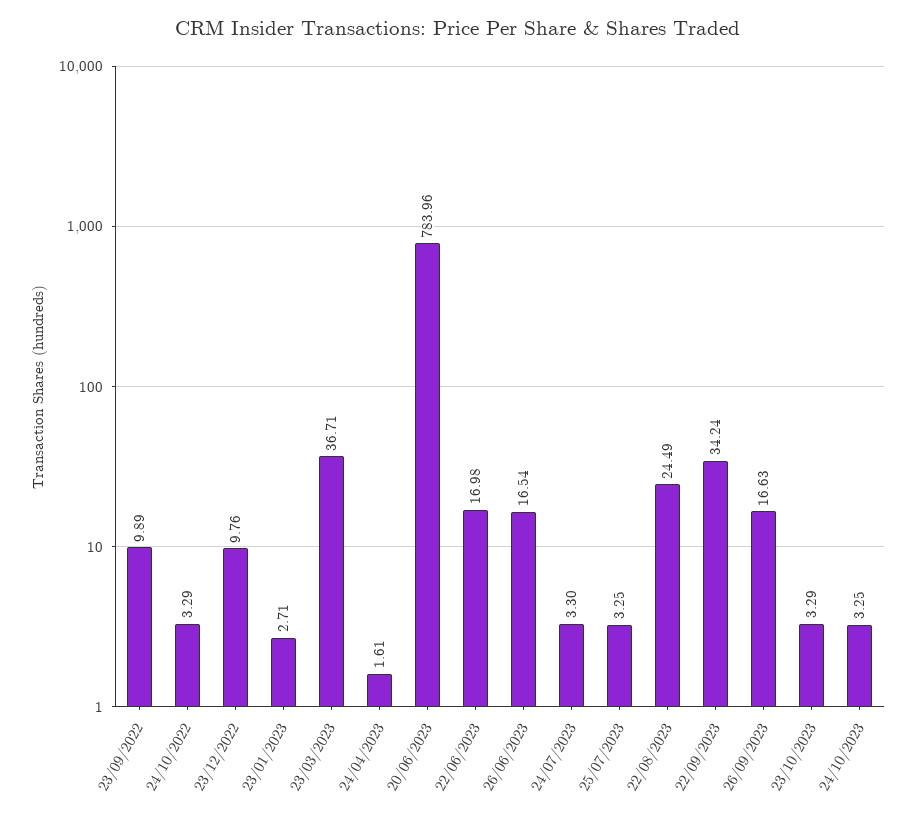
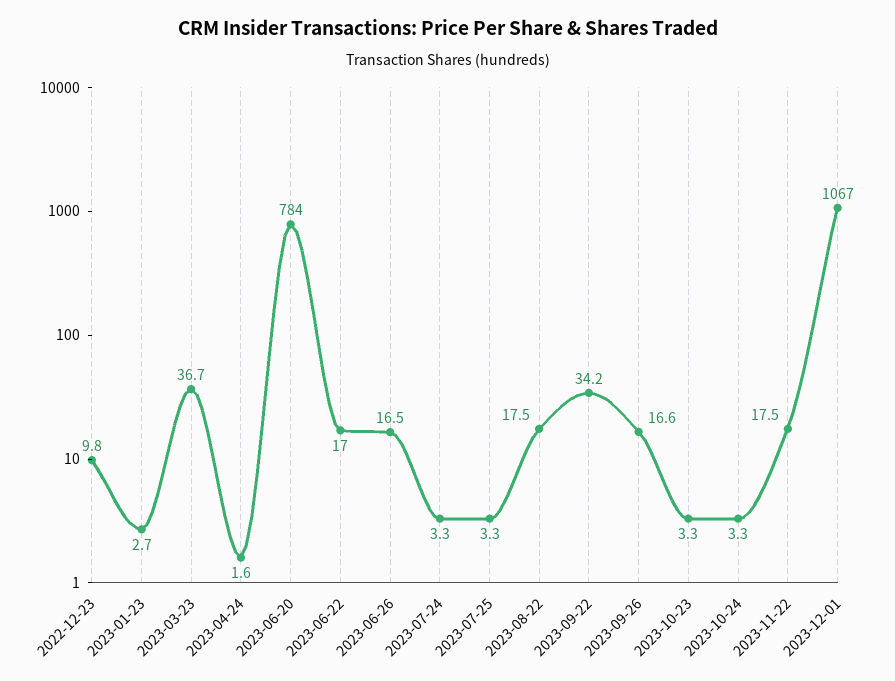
23/09/2022: 9.89 -> none
24/10/2022: 3.29 -> none
22/08/2023: 24.49 -> 17.5
2023-11-22: none -> 17.5
2023-12-01: none -> 1067

